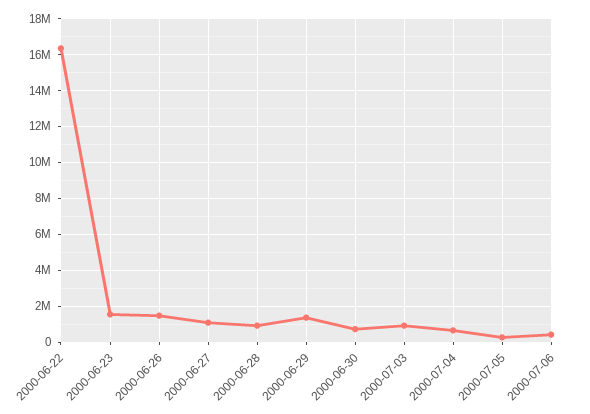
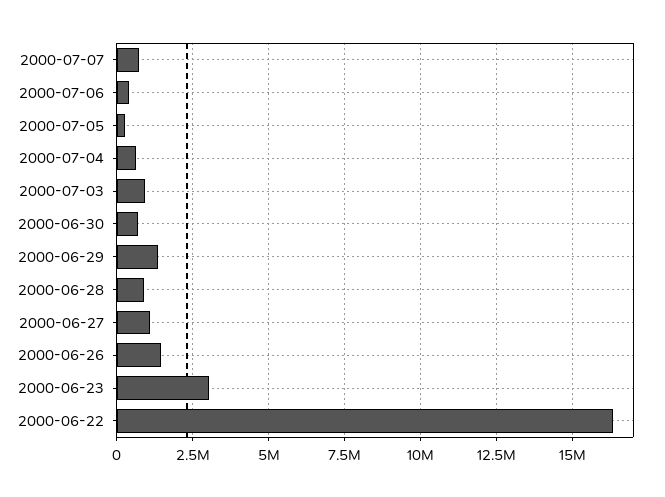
2000-06-23: 1500000 -> 3000000
2000-07-07: none -> 750000

